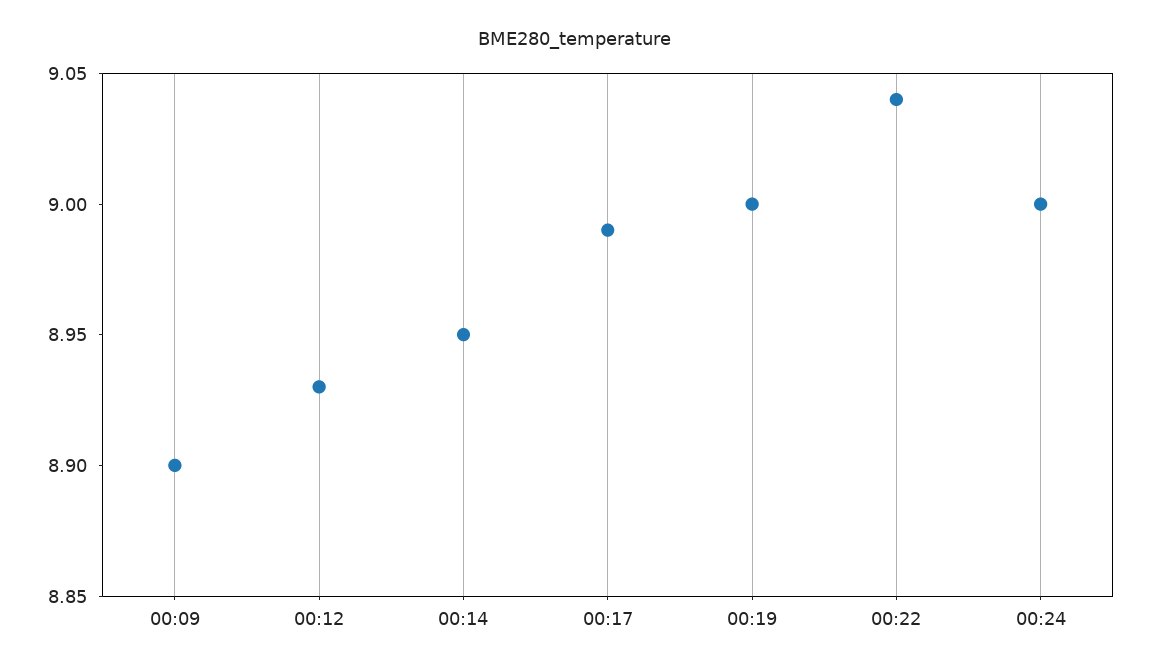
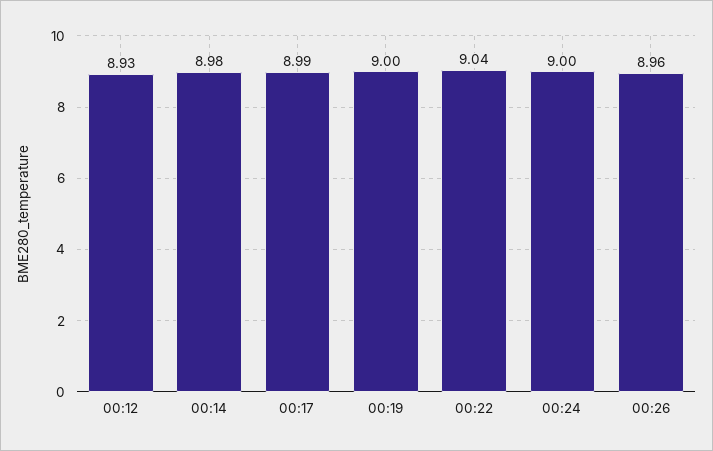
00:09: 8.9 -> none
00:14: 8.95 -> 8.98
00:26: none -> 8.96

